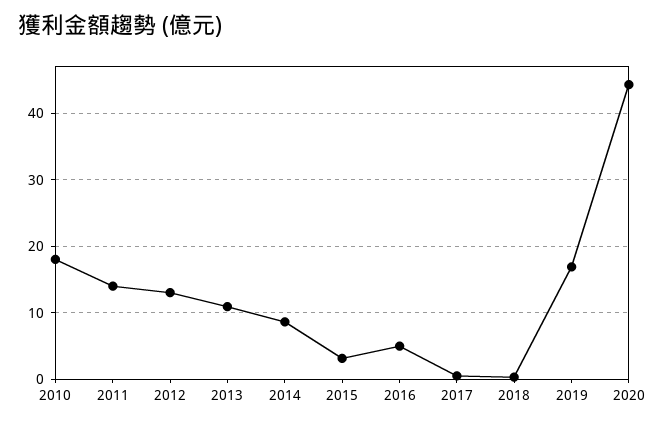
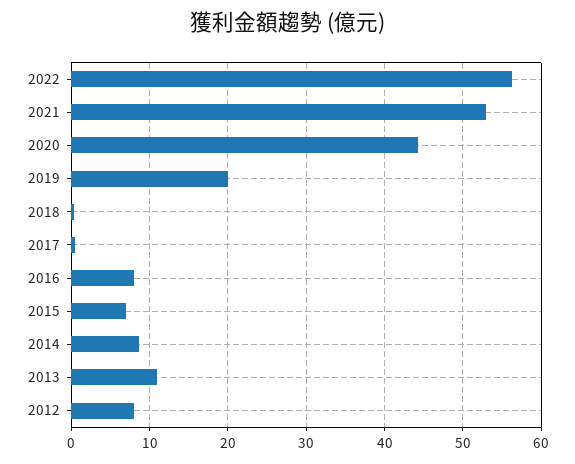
2010: 18 -> none
2011: 14 -> none
2012: 13 -> 8
2015: 3 -> 7
2016: 5 -> 8
2019: 17 -> 20
2022: none -> 56
2021: none -> 53

